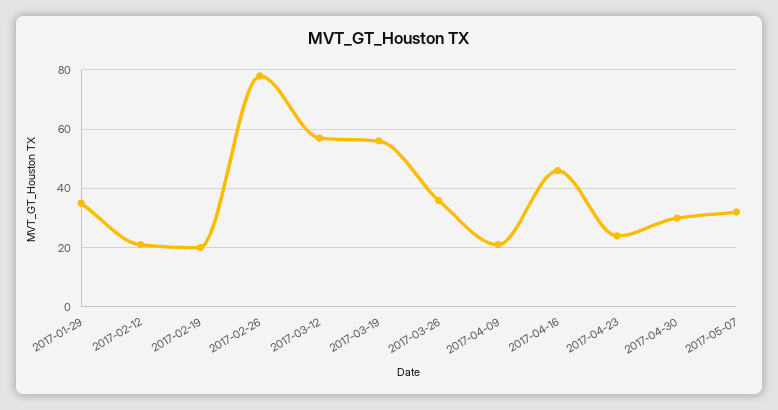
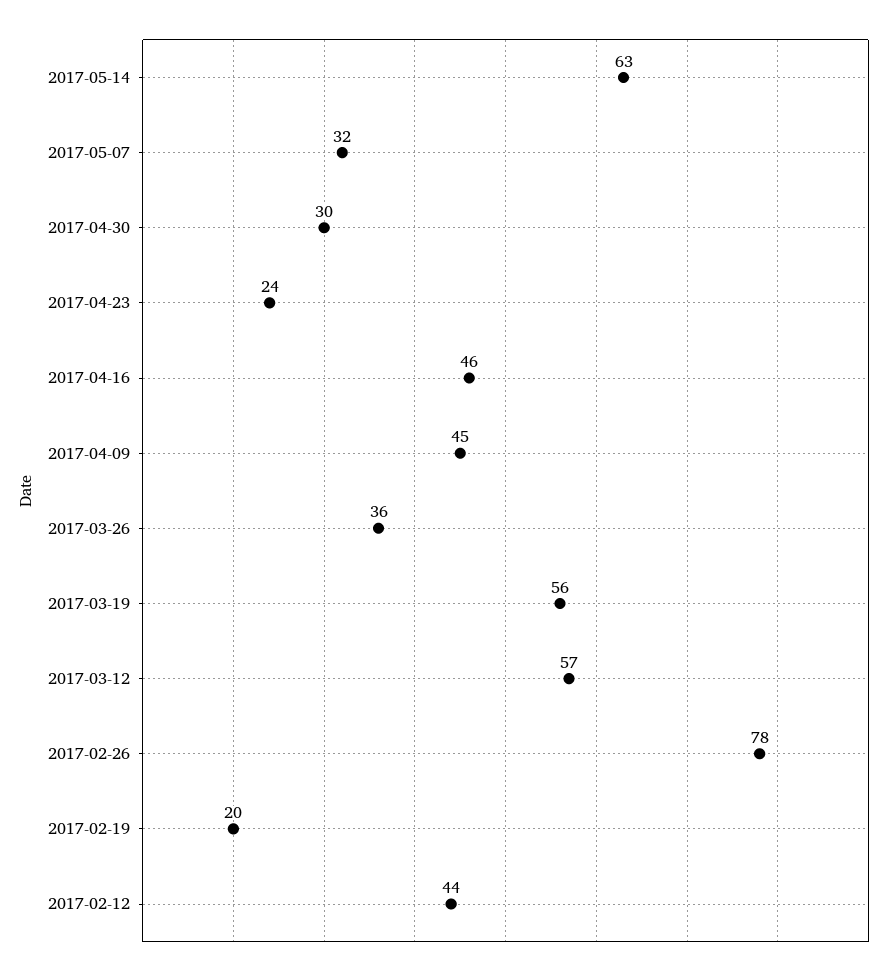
2017-01-29: 35 -> none
2017-02-12: 20 -> 44
2017-04-09: 20 -> 45
2017-05-14: none -> 63

